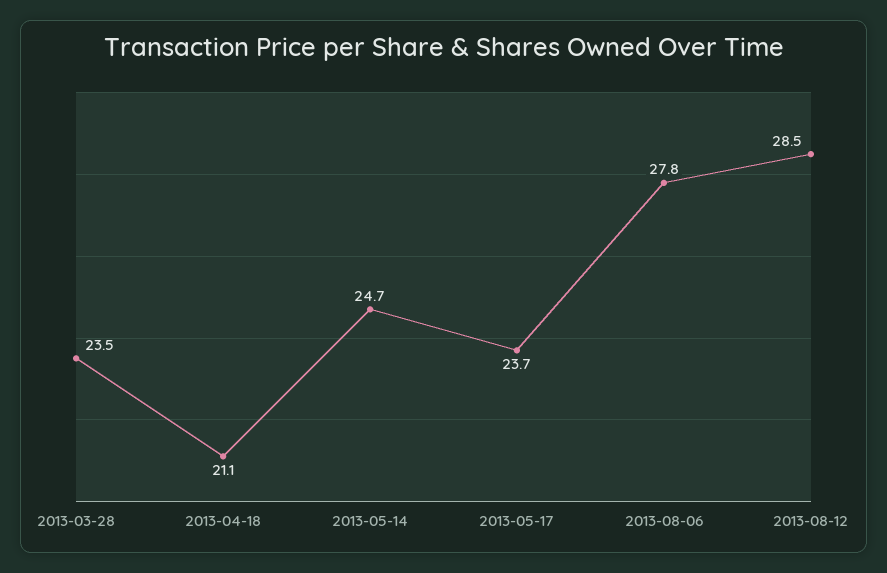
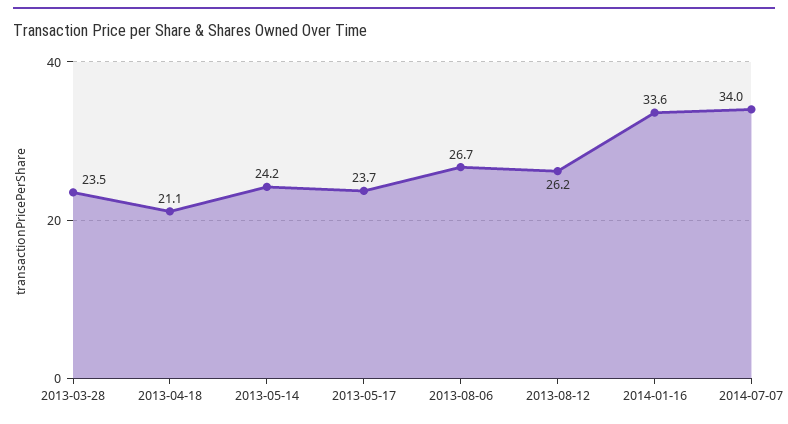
2013-05-14: 24.7 -> 24.2
2013-08-06: 27.8 -> 26.7
2013-08-12: 28.5 -> 26.2
2014-01-16: none -> 33.6
2014-07-07: none -> 34

